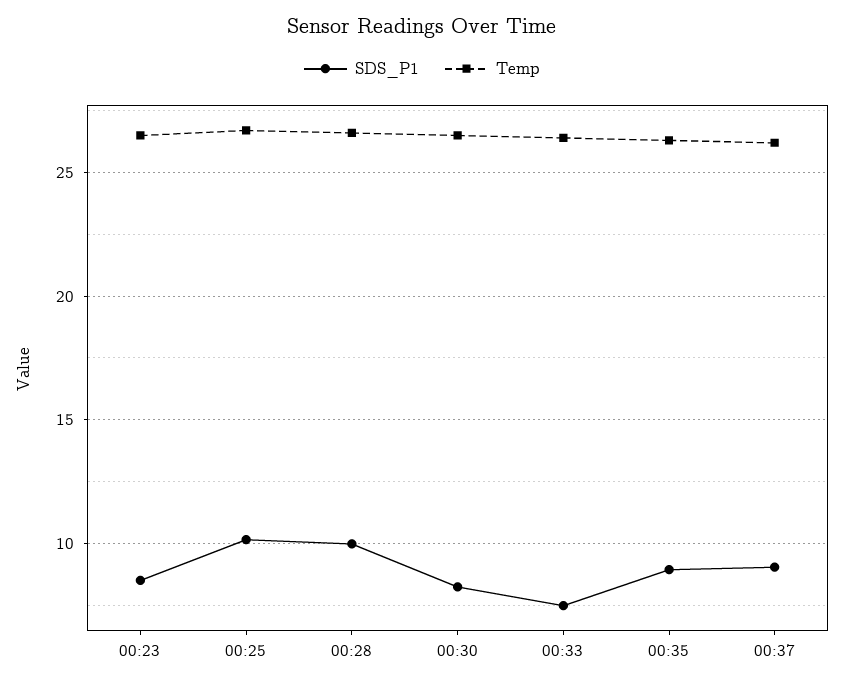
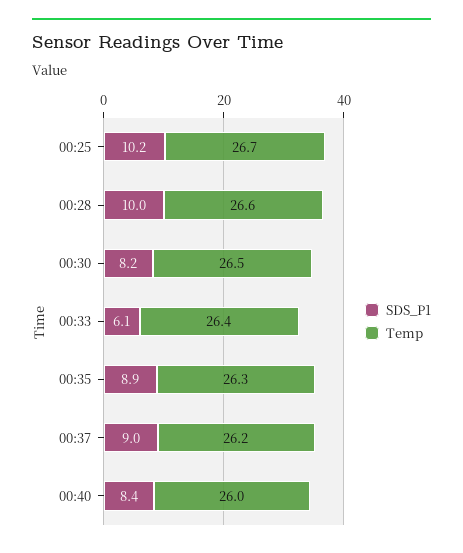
SDS_P1, 00:23: 8.5 -> none
Temp, 00:23: 26.5 -> none
SDS_P1, 00:33: 7.5 -> 6.1
SDS_P1, 00:40: none -> 8.4
Temp, 00:40: none -> 26

